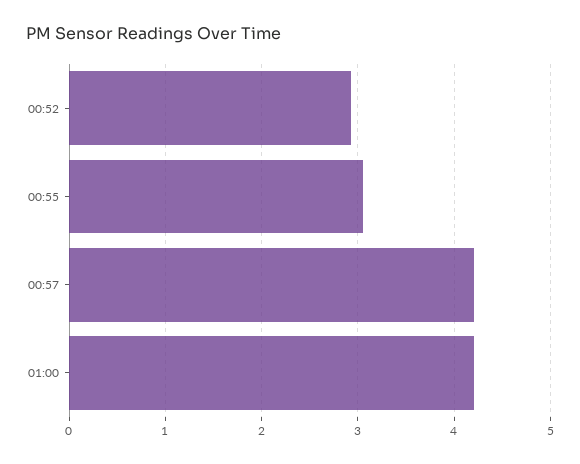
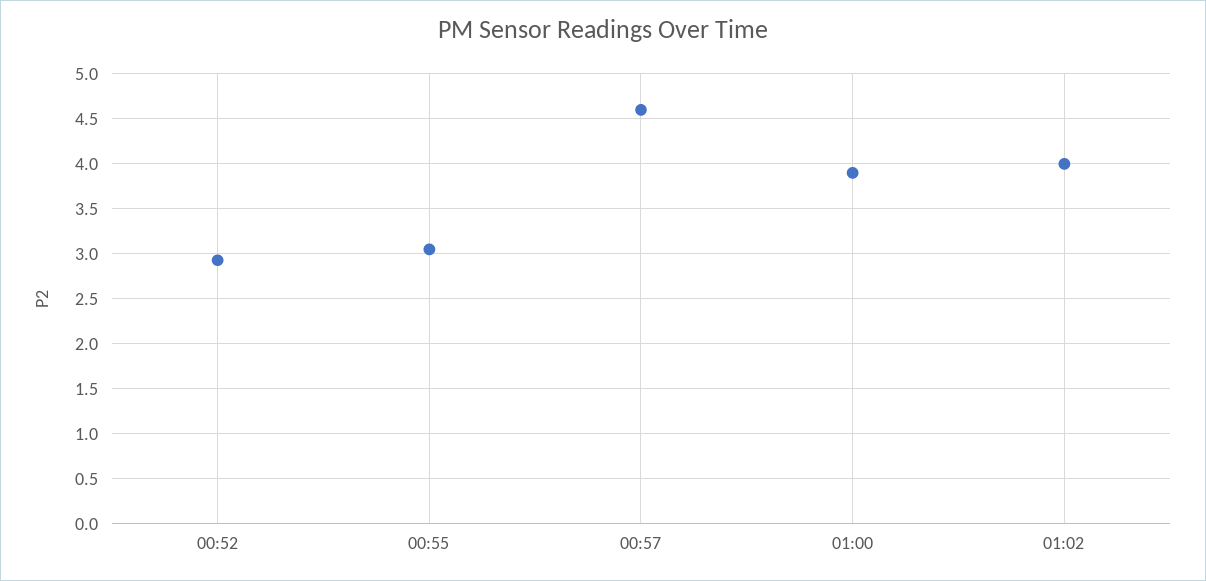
00:57: 4.2 -> 4.6
01:00: 4.2 -> 3.9
01:02: none -> 4

